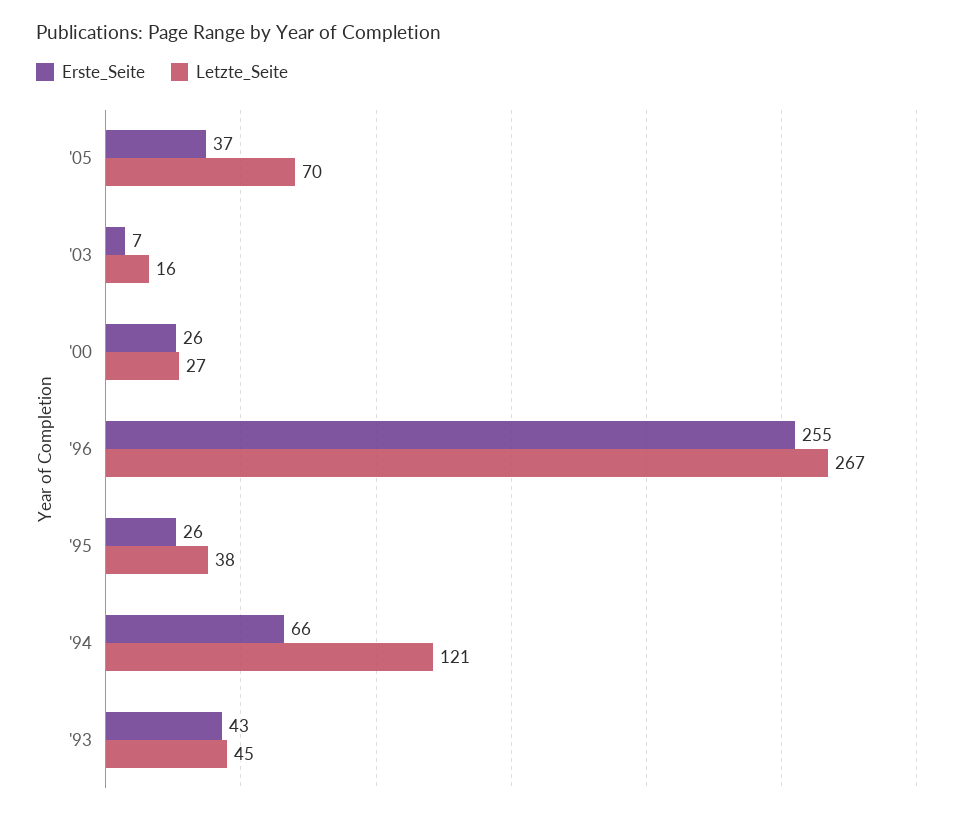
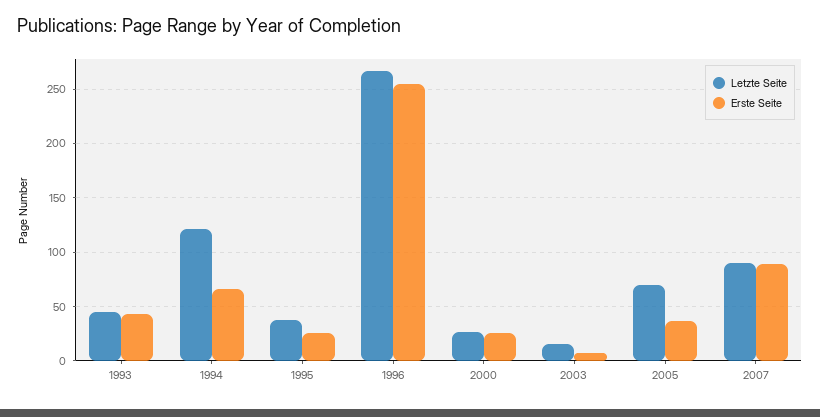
Letzte_Seite, 2007: none -> 90
Erste_Seite, 2007: none -> 90

